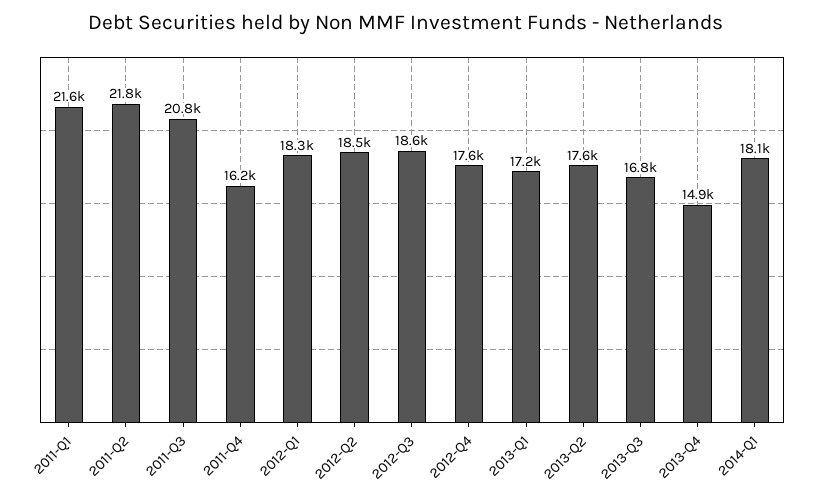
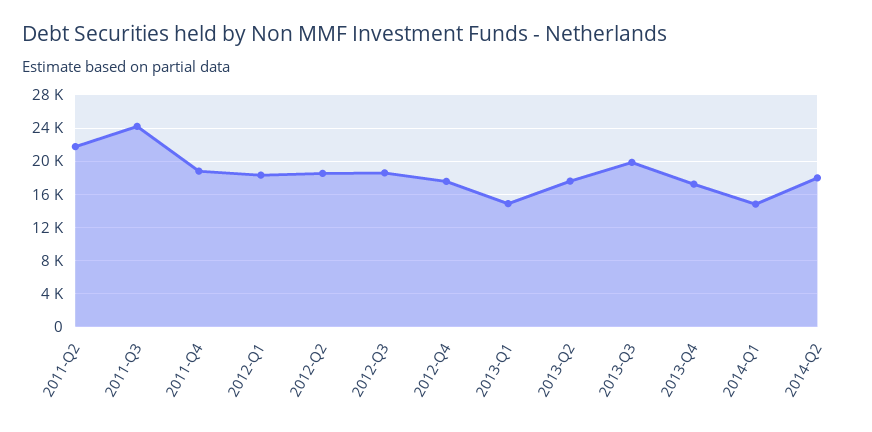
2011-Q1: 21600 -> none
2011-Q3: 20800 -> 24000
2011-Q4: 16200 -> 19000
2013-Q1: 17200 -> 15000
2013-Q3: 16800 -> 20000
2013-Q4: 14900 -> 17000
2014-Q1: 18100 -> 15000
2014-Q2: none -> 18000

